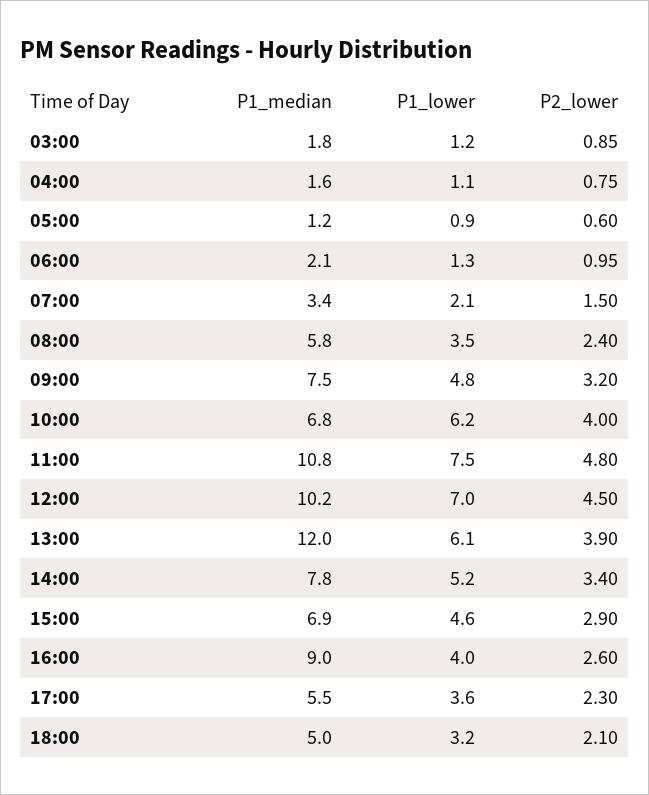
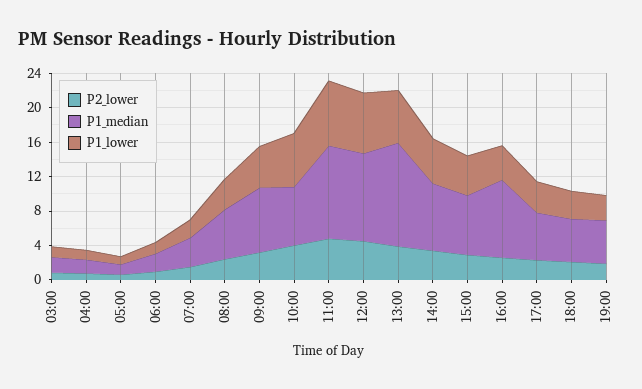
P2_lower, 19:00: none -> 2
P1_median, 19:00: none -> 5
P1_lower, 19:00: none -> 3

